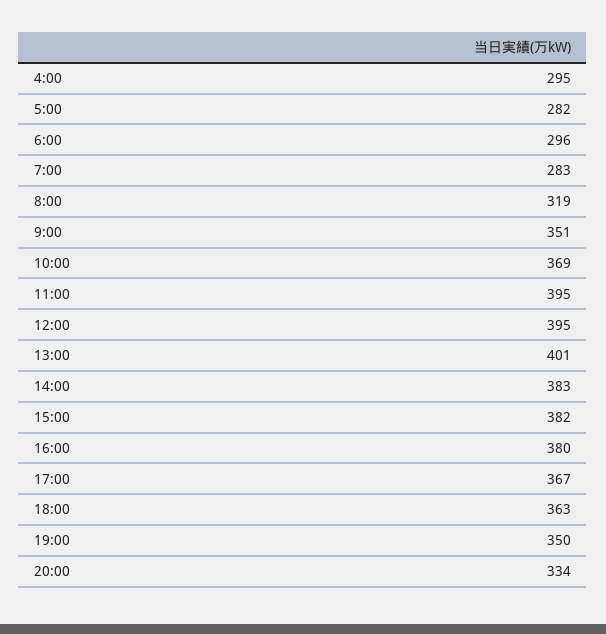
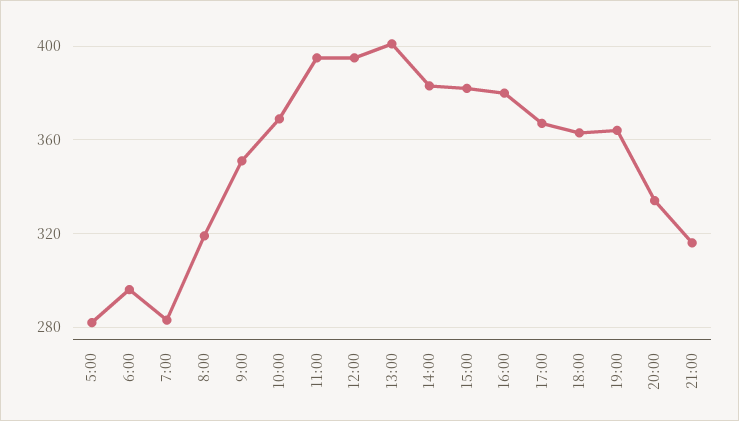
4:00: 295 -> none
19:00: 350 -> 365
21:00: none -> 315

